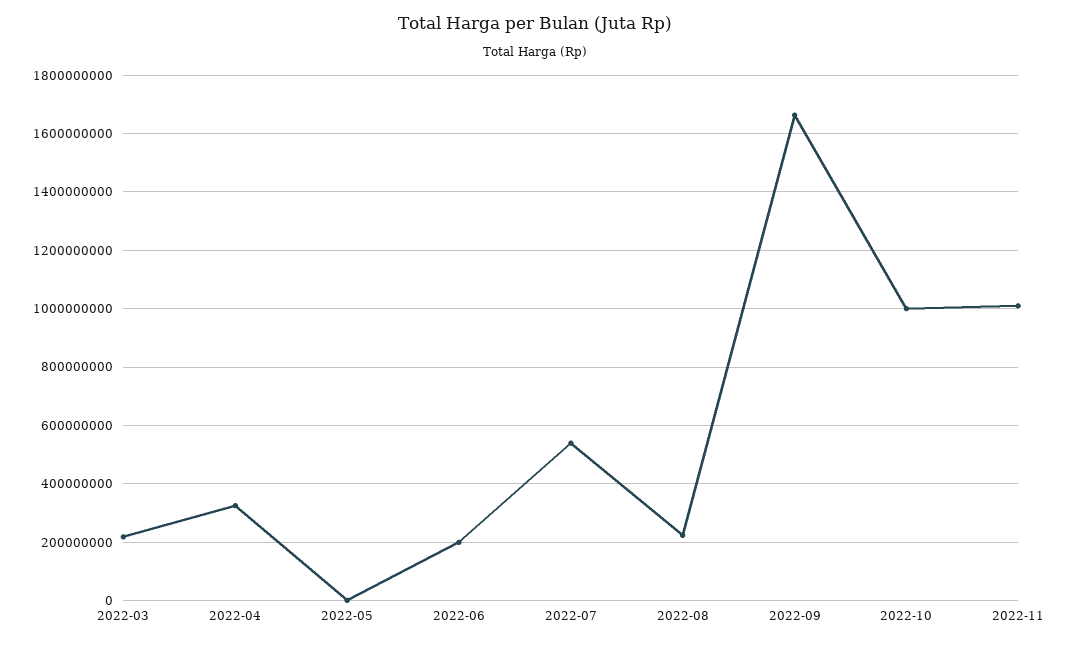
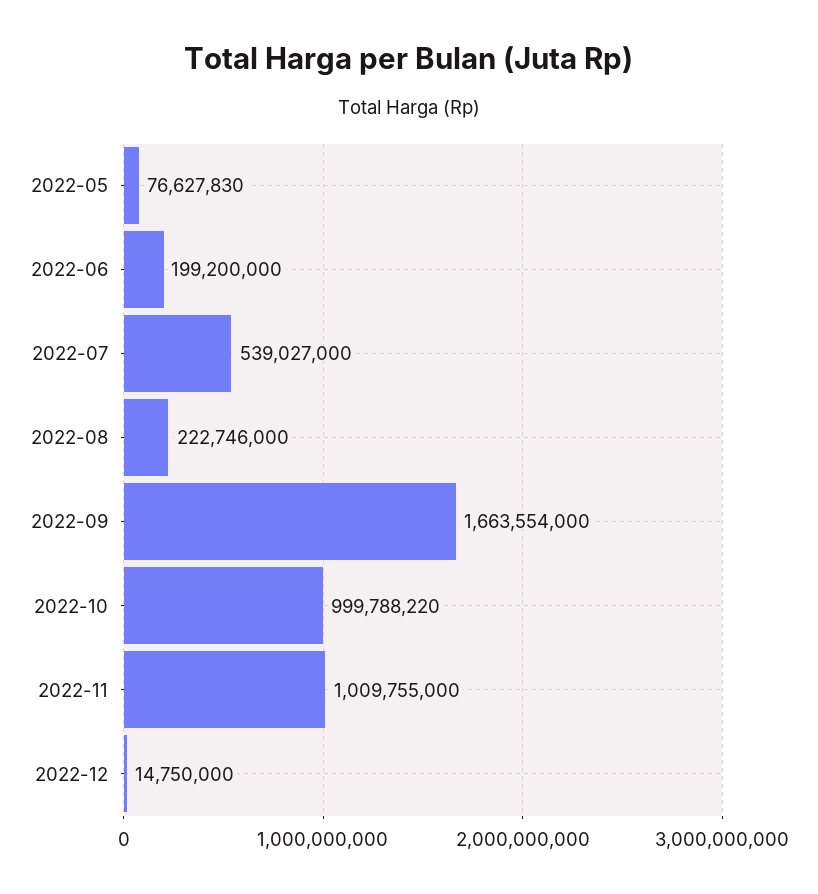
2022-03: 225000000 -> none
2022-04: 325000000 -> none
2022-05: 0 -> 76627830
2022-12: none -> 14750000

